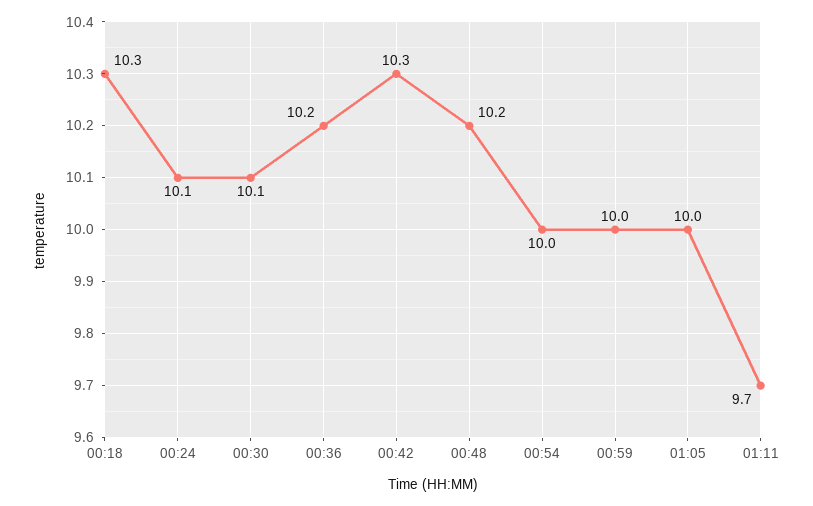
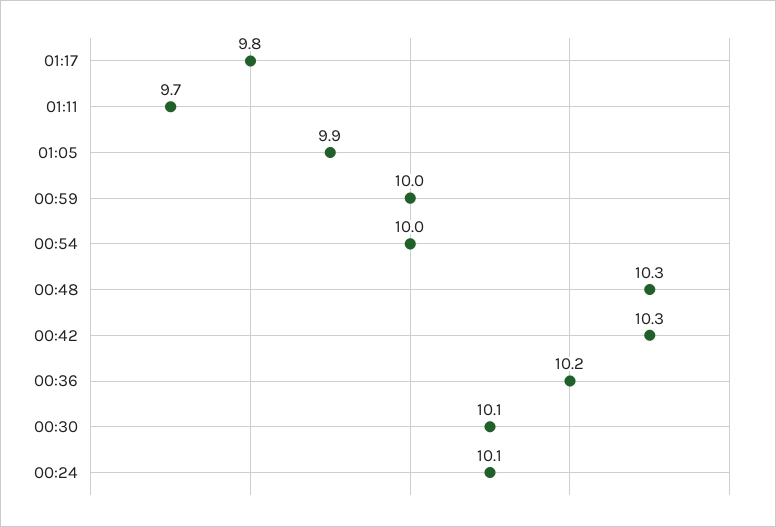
00:18: 10.3 -> none
00:48: 10.2 -> 10.3
01:05: 10 -> 9.9
01:17: none -> 9.8

